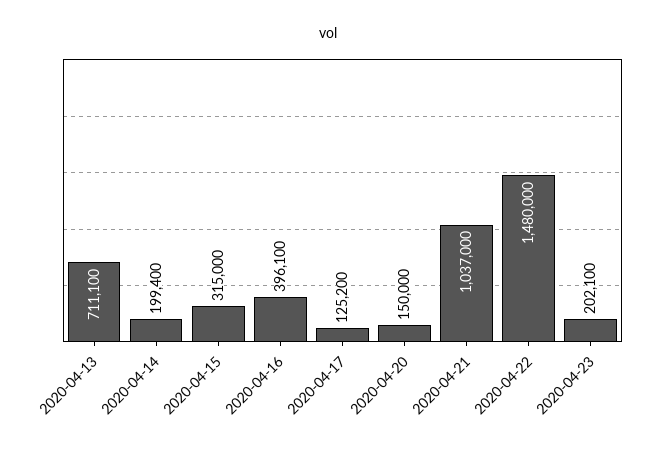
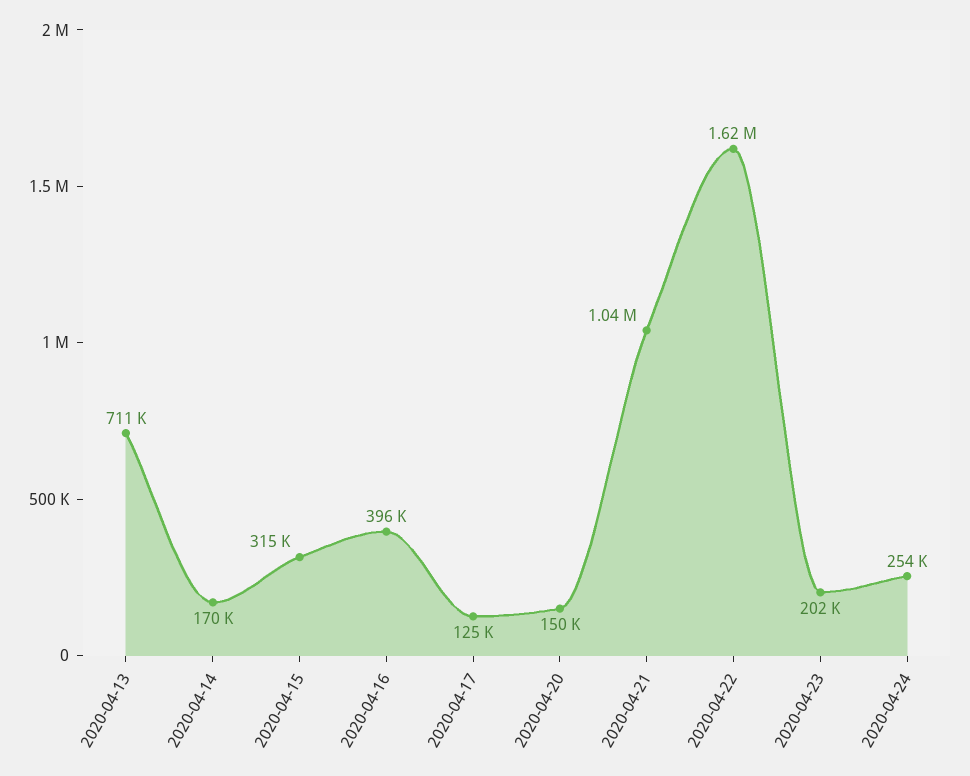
2020-04-14: 199400 -> 170000
2020-04-22: 1480000 -> 1620000
2020-04-24: none -> 254000

